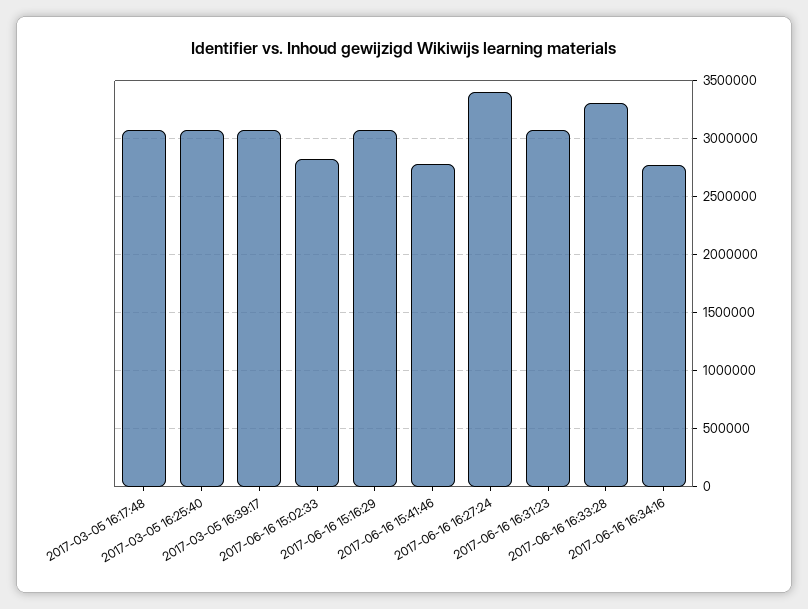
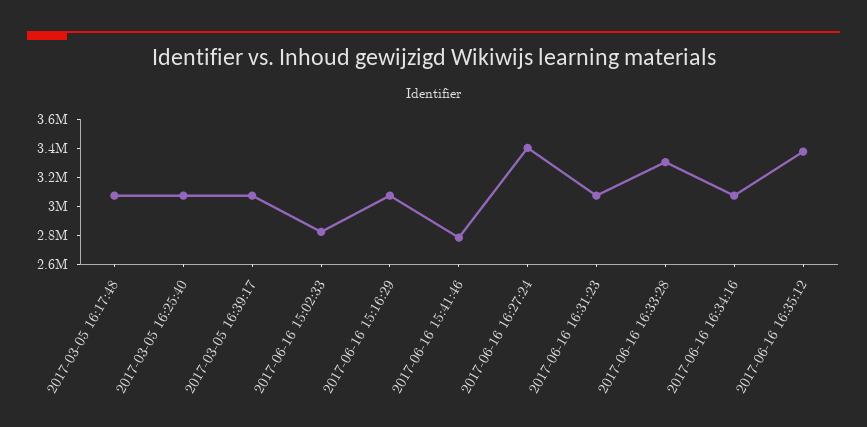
2017-06-16 16:34:16: 2800000 -> 3100000
2017-06-16 16:35:12: none -> 3400000

